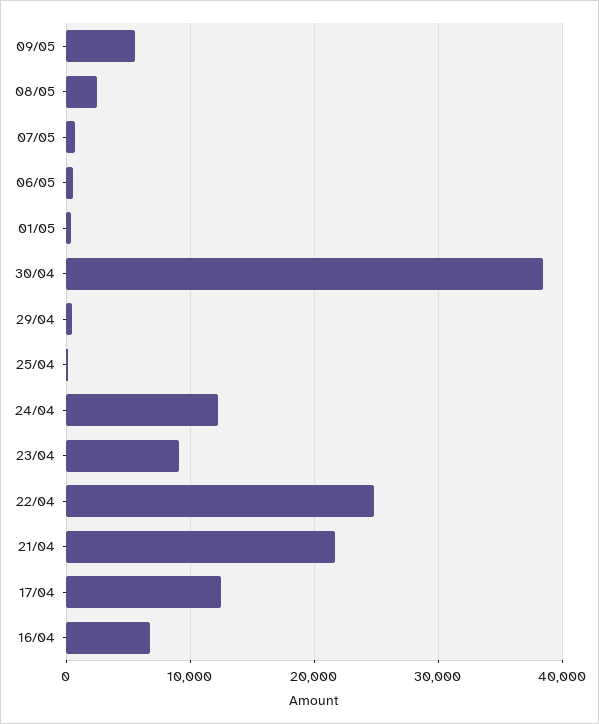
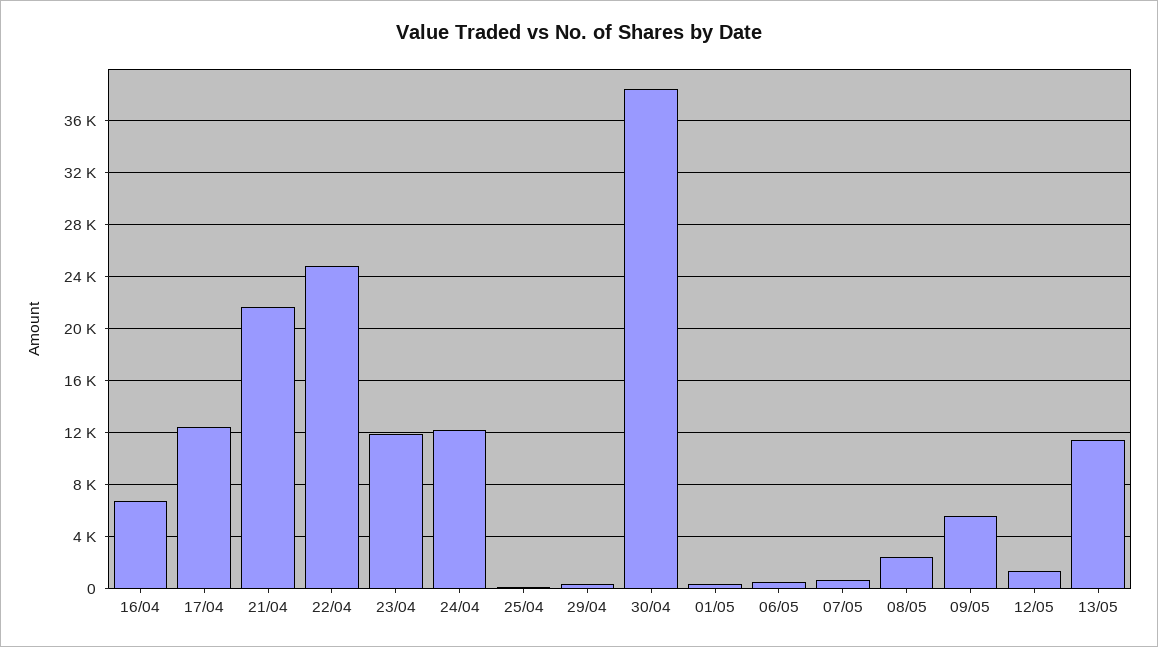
23/04: 9000 -> 12000
12/05: none -> 1500
13/05: none -> 11500

